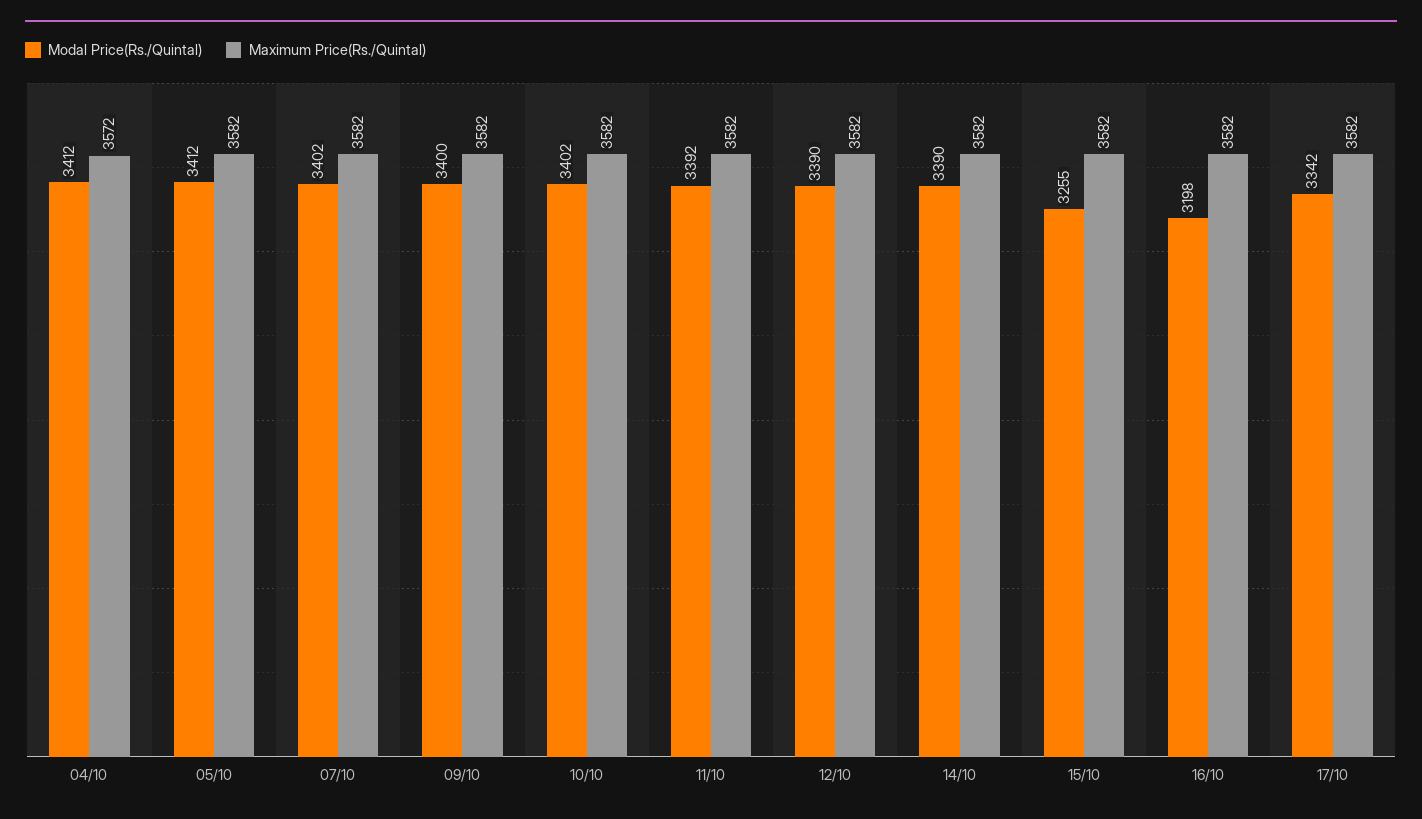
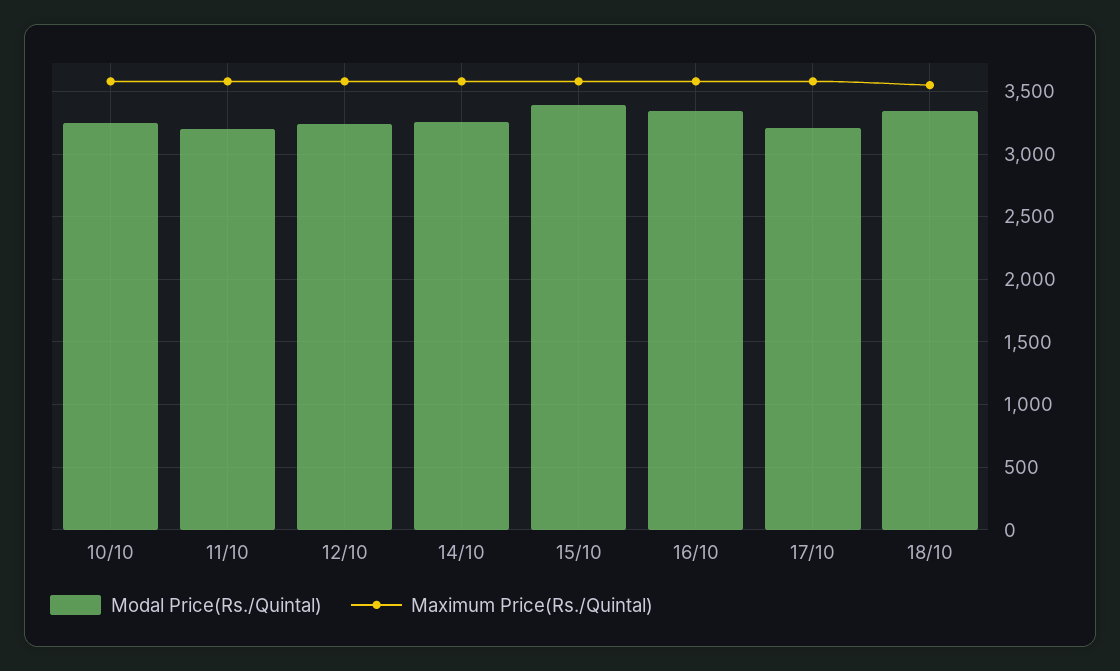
Modal Price(Rs./Quintal), 04/10: 3412 -> none
Maximum Price(Rs./Quintal), 04/10: 3572 -> none
Modal Price(Rs./Quintal), 05/10: 3412 -> none
Maximum Price(Rs./Quintal), 05/10: 3582 -> none
Modal Price(Rs./Quintal), 07/10: 3402 -> none
Maximum Price(Rs./Quintal), 07/10: 3582 -> none
Modal Price(Rs./Quintal), 09/10: 3400 -> none
Maximum Price(Rs./Quintal), 09/10: 3582 -> none
Modal Price(Rs./Quintal), 10/10: 3402 -> 3250
Modal Price(Rs./Quintal), 11/10: 3392 -> 3200
Modal Price(Rs./Quintal), 12/10: 3390 -> 3250
Modal Price(Rs./Quintal), 14/10: 3390 -> 3250
Modal Price(Rs./Quintal), 15/10: 3255 -> 3400
Modal Price(Rs./Quintal), 16/10: 3198 -> 3350
Modal Price(Rs./Quintal), 17/10: 3342 -> 3200
Modal Price(Rs./Quintal), 18/10: none -> 3350
Maximum Price(Rs./Quintal), 18/10: none -> 3550

